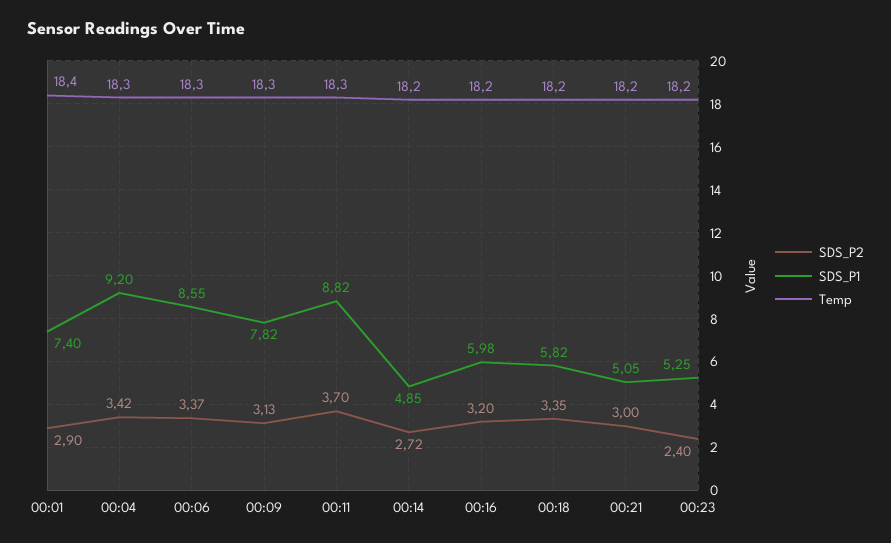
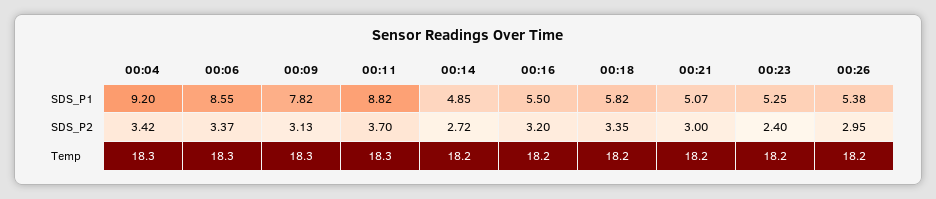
SDS_P2, 00:01: 2.9 -> none
SDS_P1, 00:01: 7.4 -> none
Temp, 00:01: 18.4 -> none
SDS_P1, 00:16: 5.98 -> 5.5
SDS_P1, 00:21: 5.05 -> 5.07
SDS_P1, 00:26: none -> 5.38
SDS_P2, 00:26: none -> 2.95
Temp, 00:26: none -> 18.2

